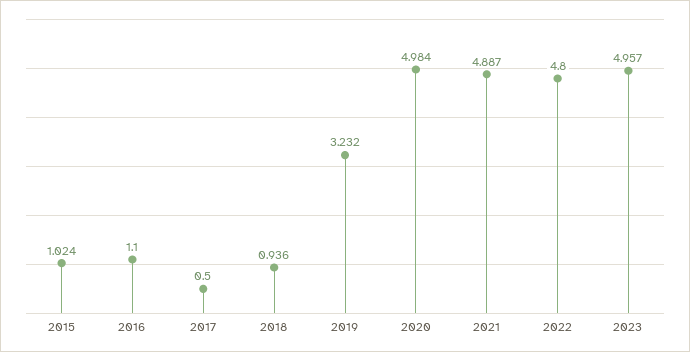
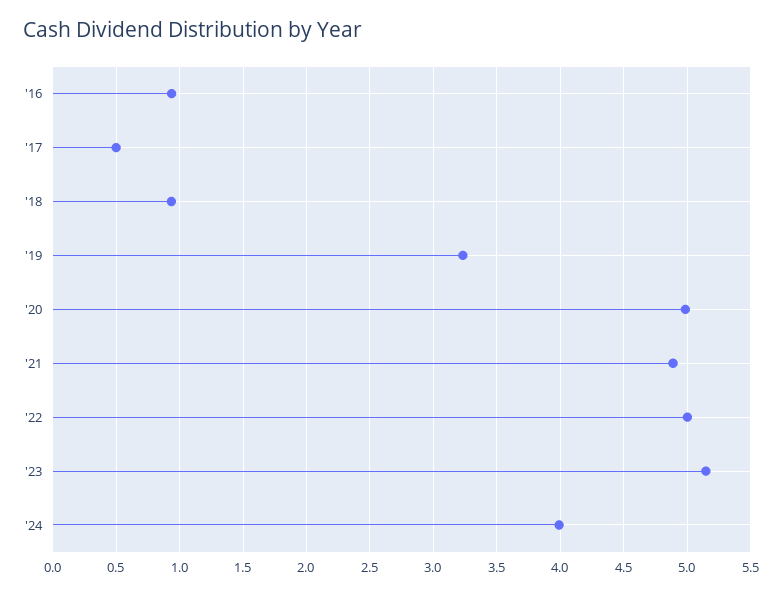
2015: 1.024 -> none
2016: 1.1 -> 0.95
2022: 4.8 -> 5
2023: 4.957 -> 5.15
'24: none -> 4

